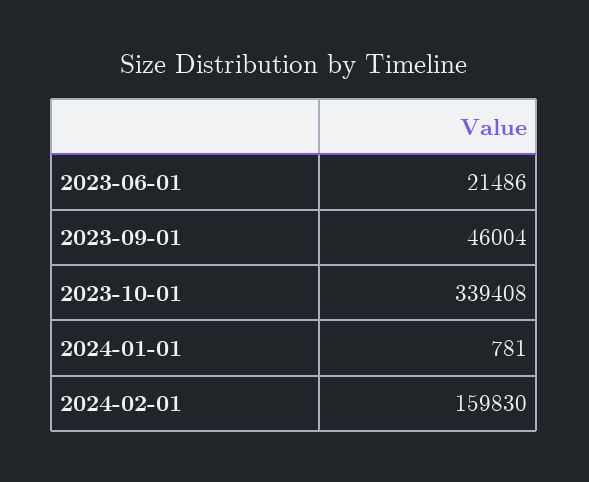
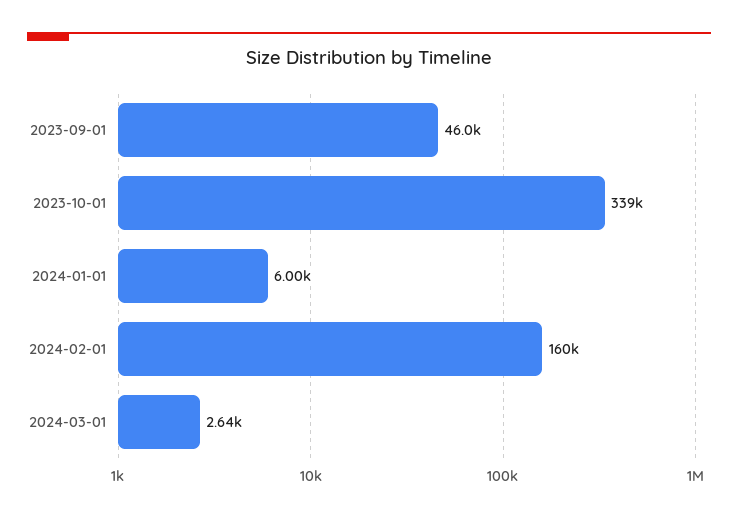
2023-06-01: 21486 -> none
2024-01-01: 781 -> 6000
2024-03-01: none -> 2640

